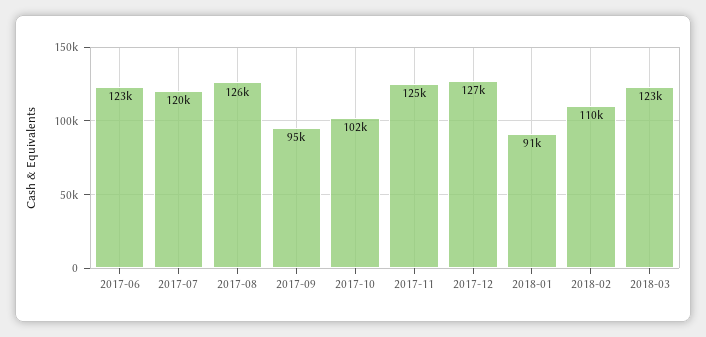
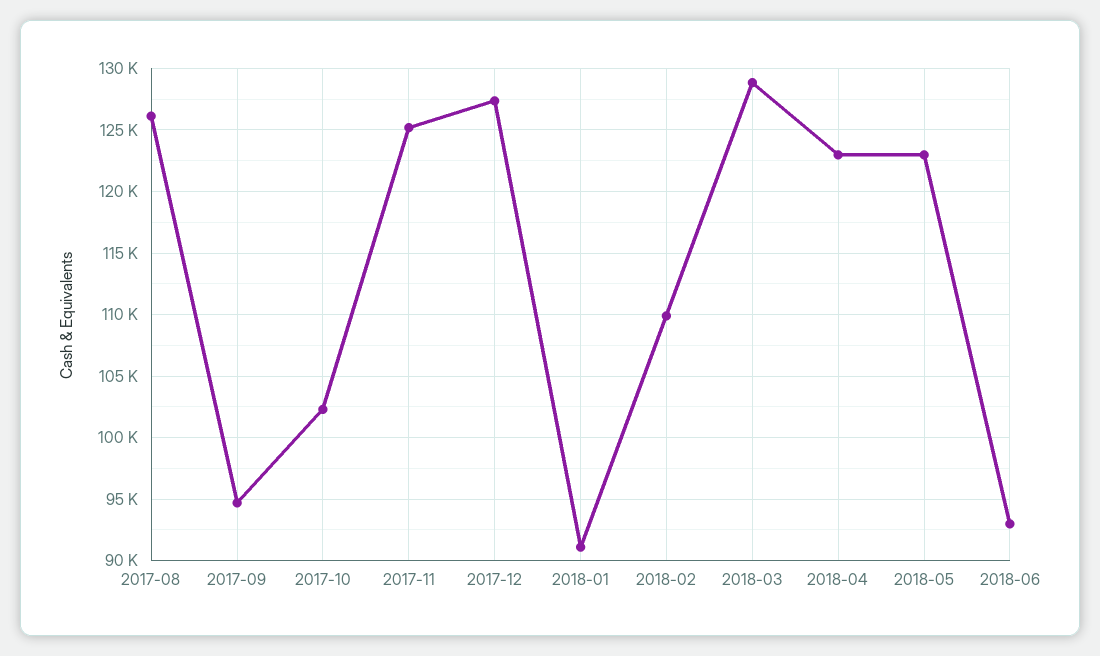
2017-06: 123000 -> none
2017-07: 120000 -> none
2018-03: 123000 -> 129000
2018-04: none -> 123000
2018-05: none -> 123000
2018-06: none -> 93000

